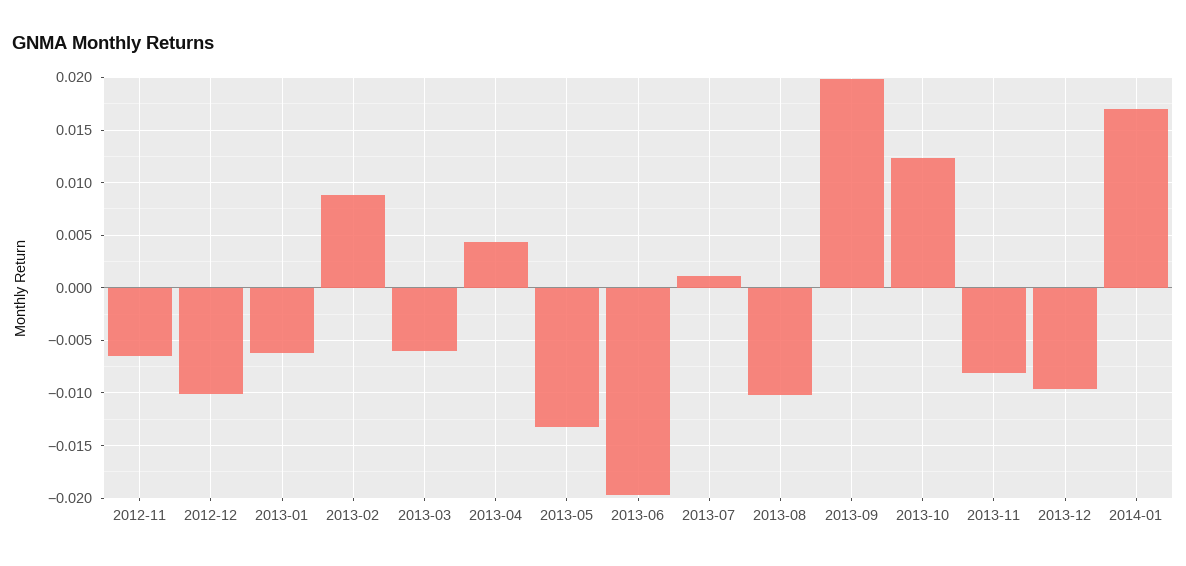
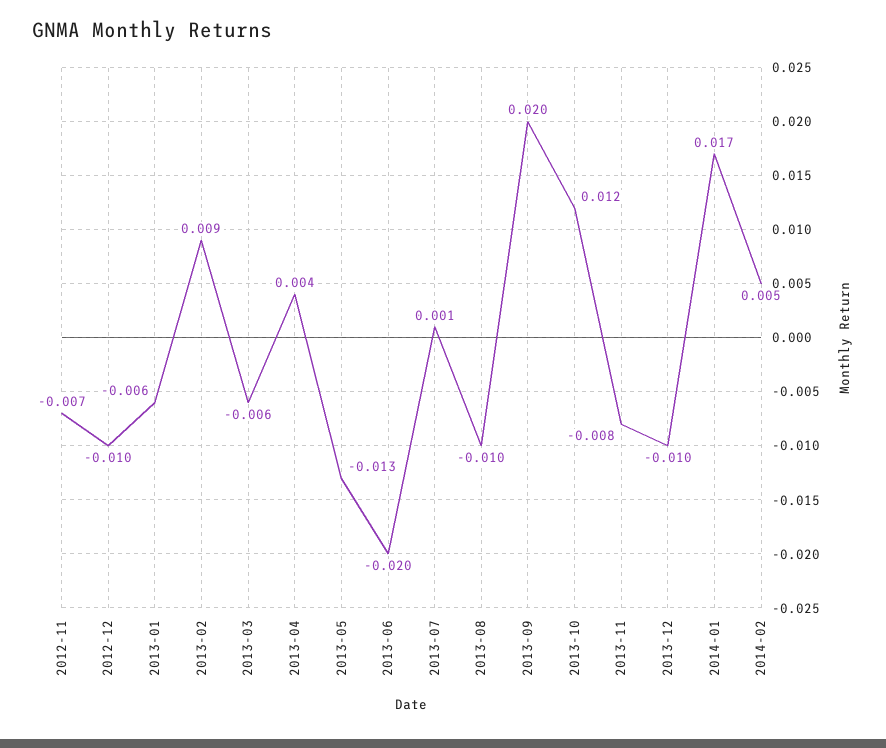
2014-02: none -> 0.005

